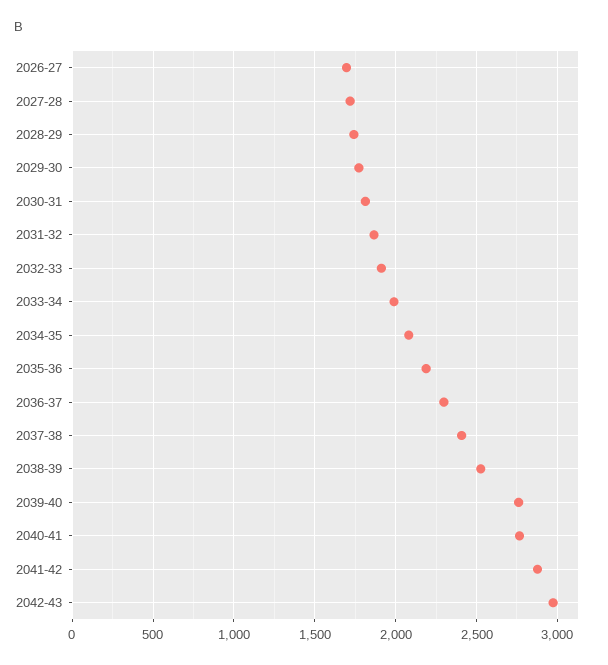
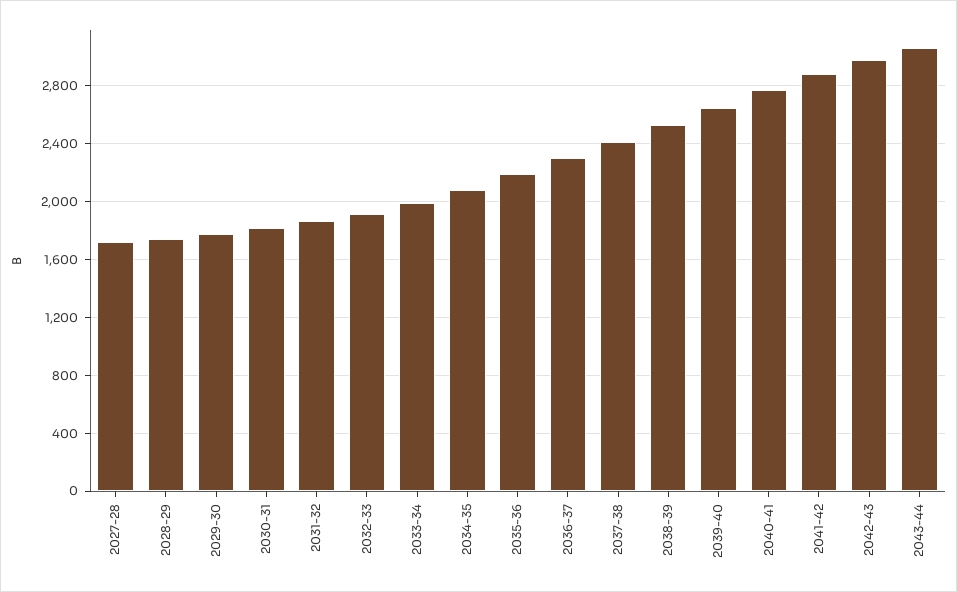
2026-27: 1700 -> none
2039-40: 2750 -> 2650
2043-44: none -> 3050

